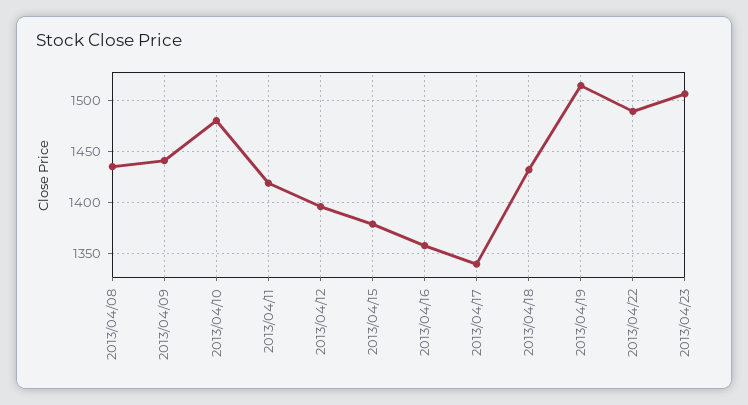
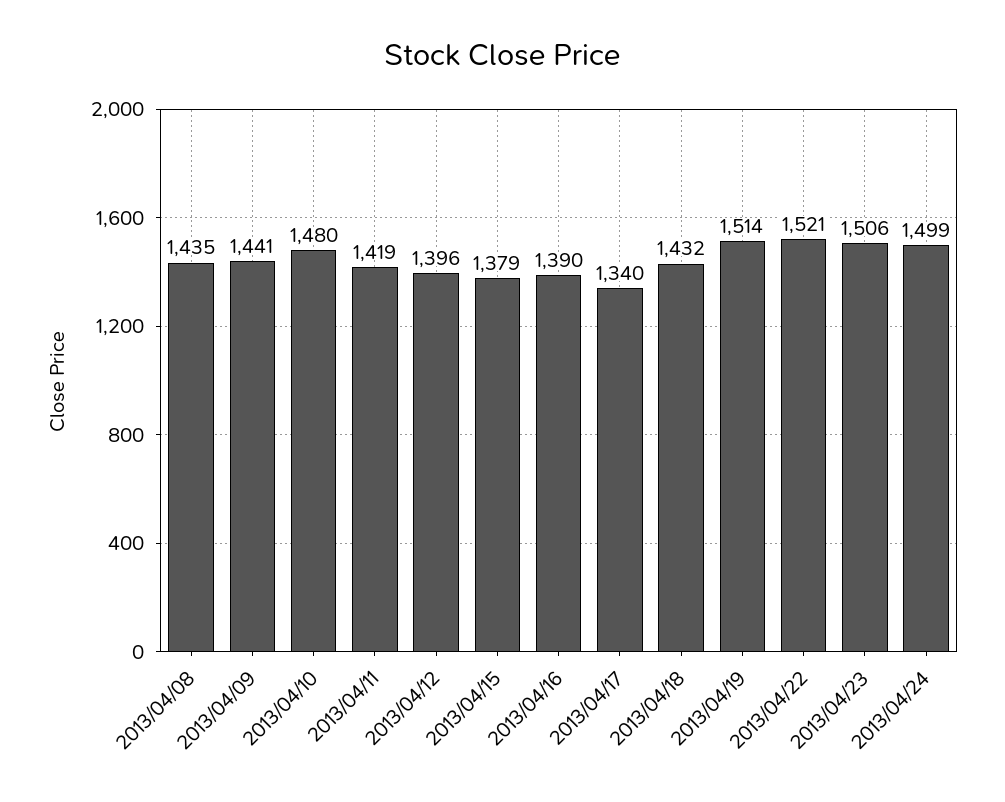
2013/04/16: 1360 -> 1390
2013/04/22: 1490 -> 1521
2013/04/24: none -> 1499

